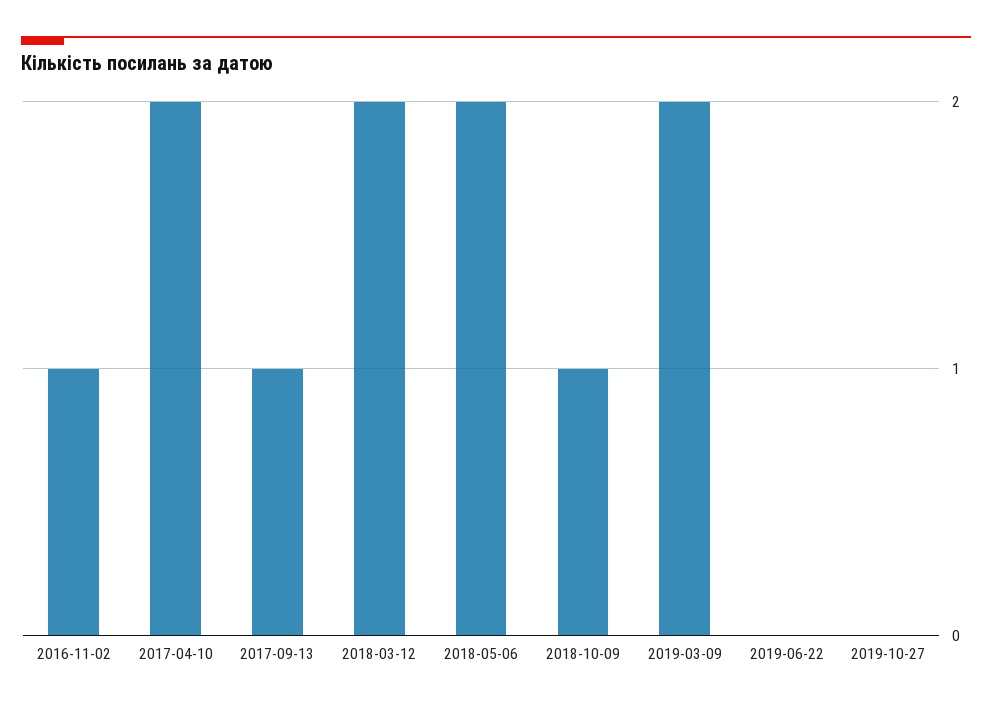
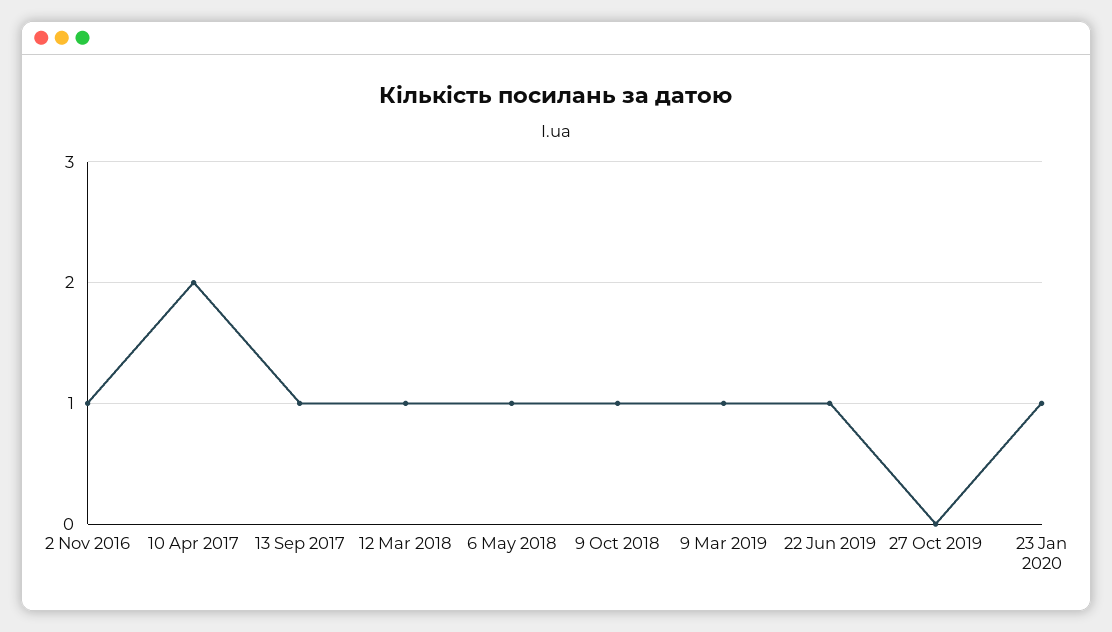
2018-03-12: 2 -> 1
2018-05-06: 2 -> 1
2019-03-09: 2 -> 1
2019-06-22: 0 -> 1
23 Jan 2020: none -> 1

